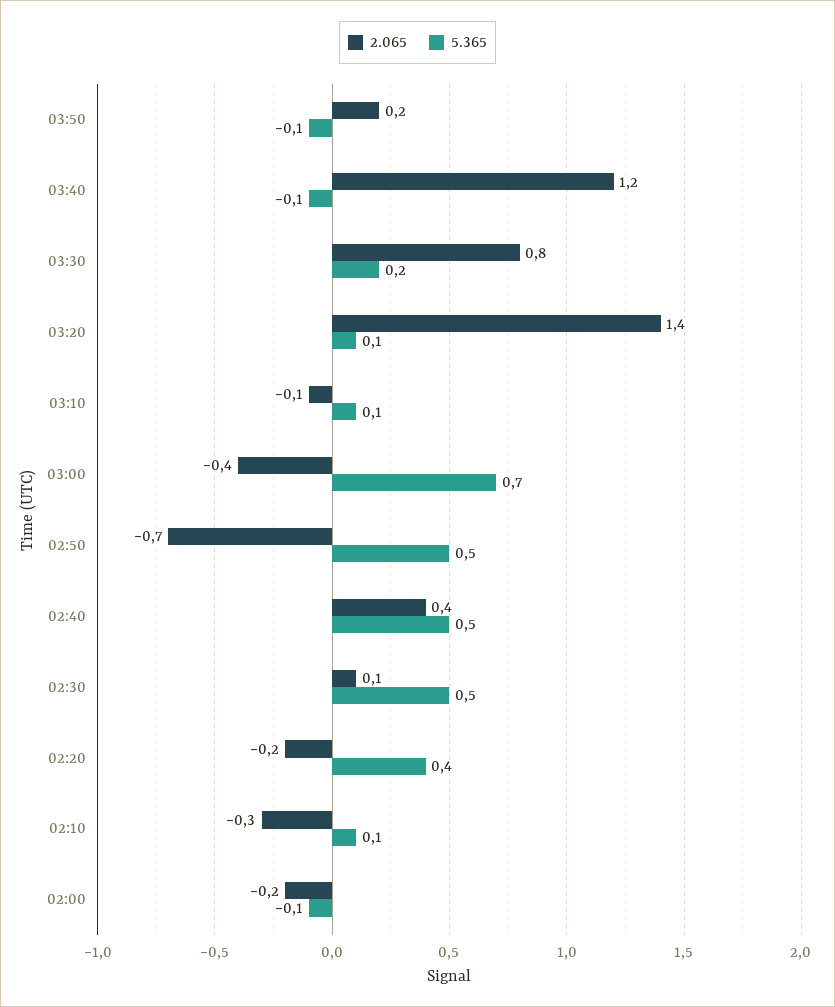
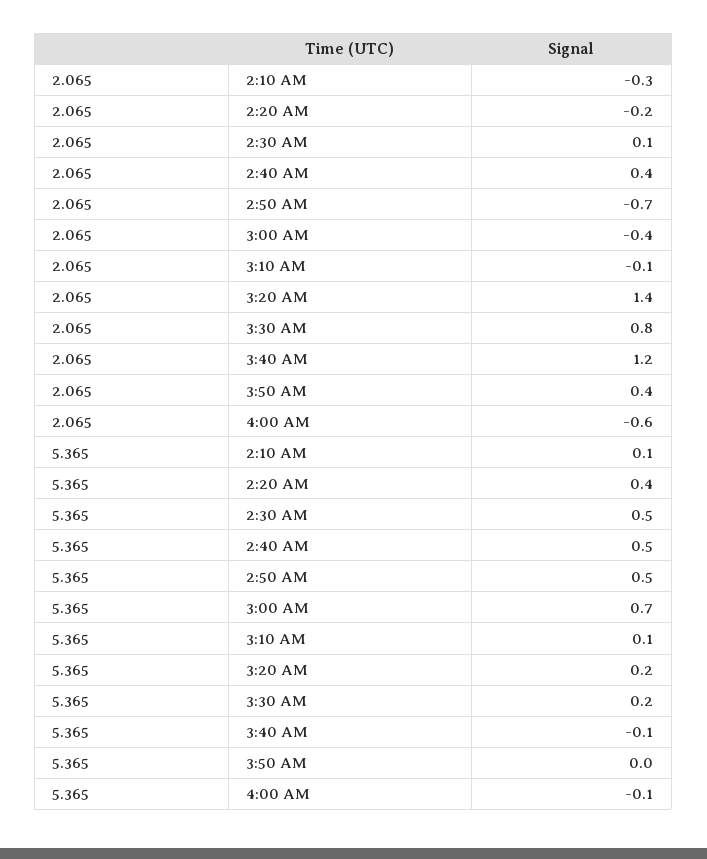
2.065, 03:50: 0.2 -> 0.4
5.365, 03:50: -0.1 -> 0
5.365, 03:20: 0.1 -> 0.2
2.065, 02:00: -0.2 -> none
5.365, 02:00: -0.1 -> none
2.065, 4:00 AM: none -> -0.6
5.365, 4:00 AM: none -> -0.1

